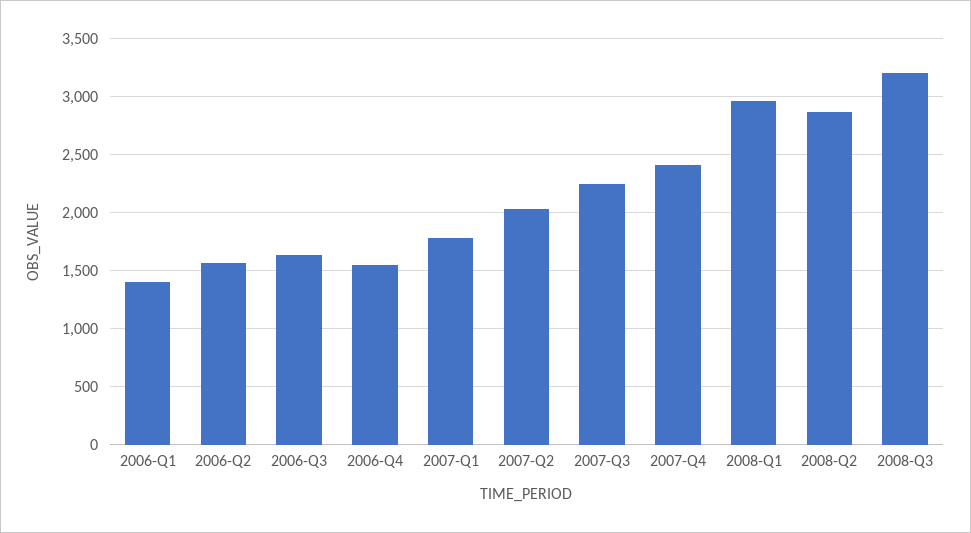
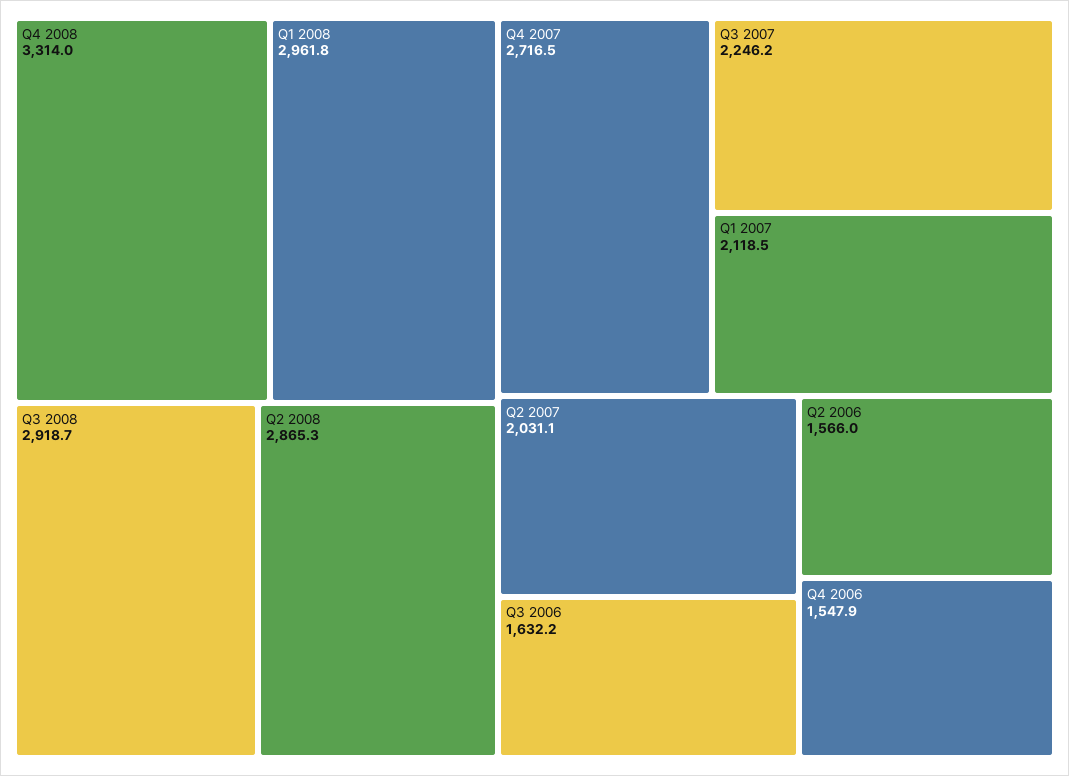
2006-Q1: 1400 -> none
2007-Q1: 1800 -> 2118.5
2007-Q4: 2400 -> 2716.5
2008-Q3: 3200 -> 2918.7
Q4 2008: none -> 3314

